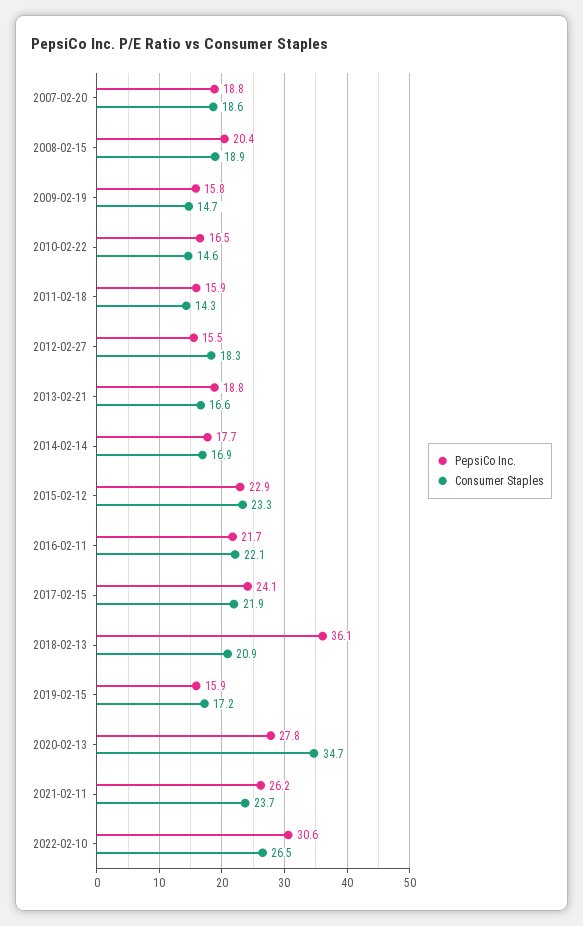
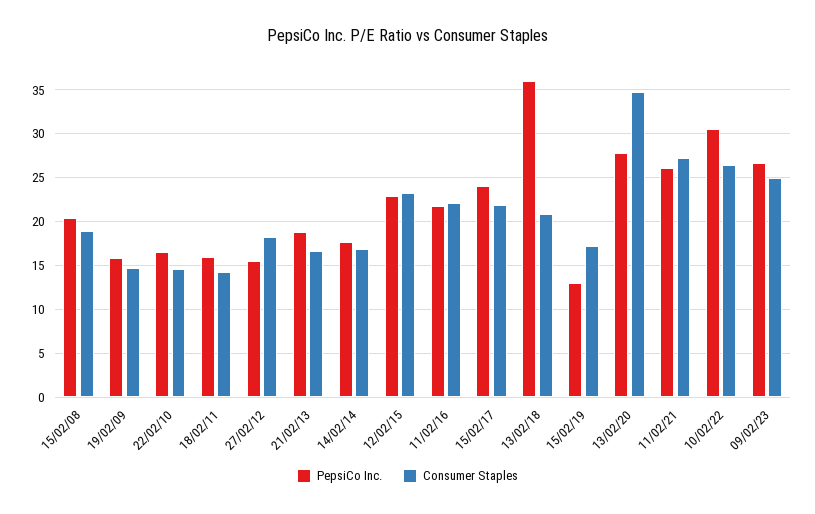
PepsiCo Inc., 2007-02-20: 18.8 -> none
Consumer Staples, 2007-02-20: 18.6 -> none
PepsiCo Inc., 2019-02-15: 15.9 -> 13
Consumer Staples, 2021-02-11: 23.7 -> 27
PepsiCo Inc., 09/02/23: none -> 27
Consumer Staples, 09/02/23: none -> 25

